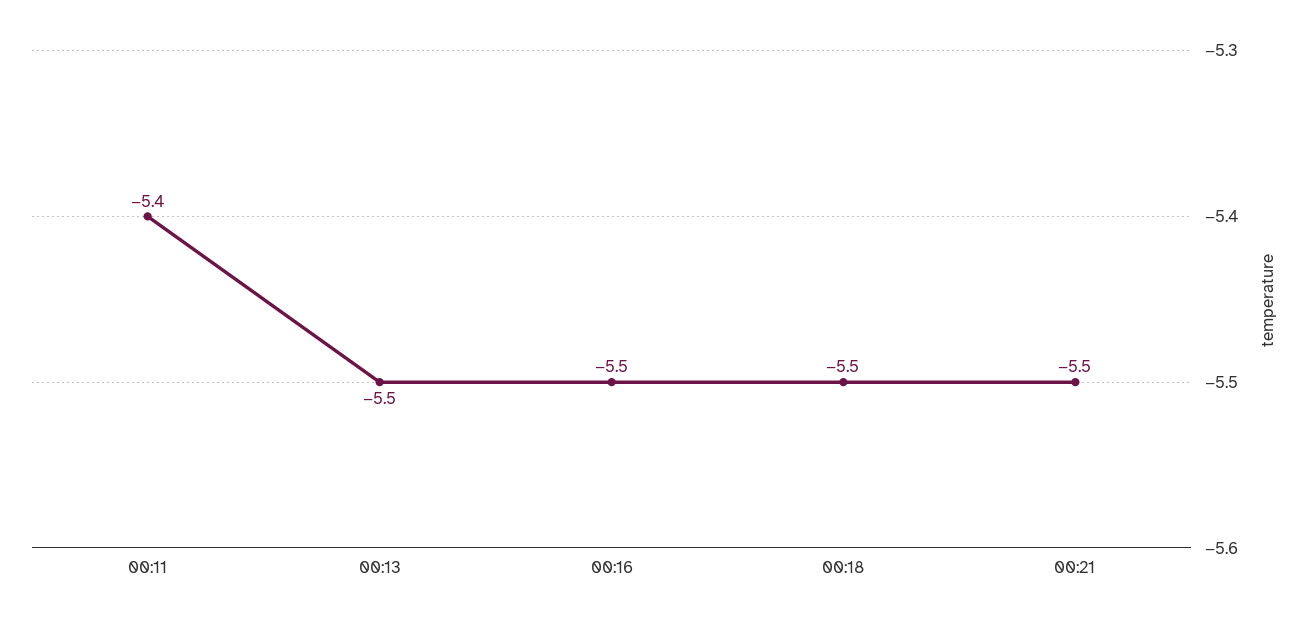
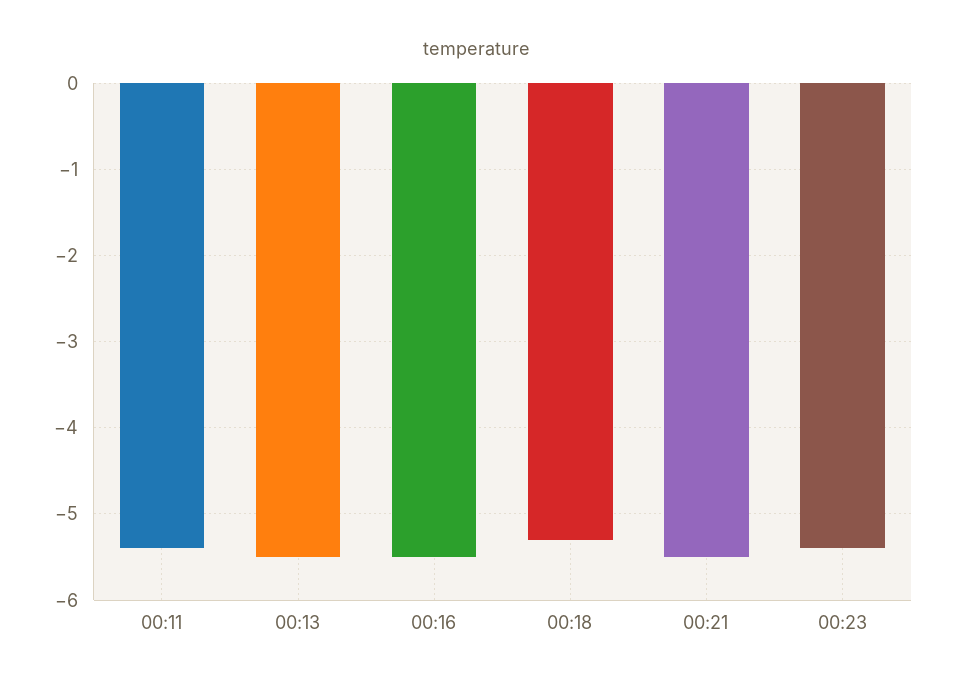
00:18: -5.5 -> -5.3
00:23: none -> -5.4

